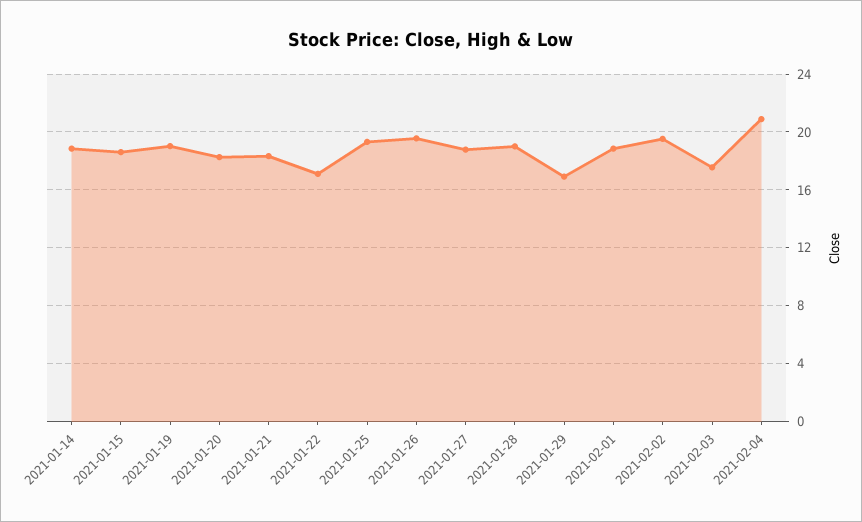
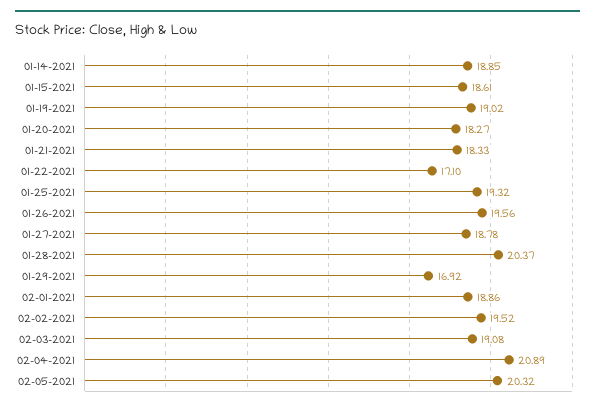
2021-01-28: 19 -> 20.37
2021-02-03: 17.5 -> 19.08
02-05-2021: none -> 20.32

